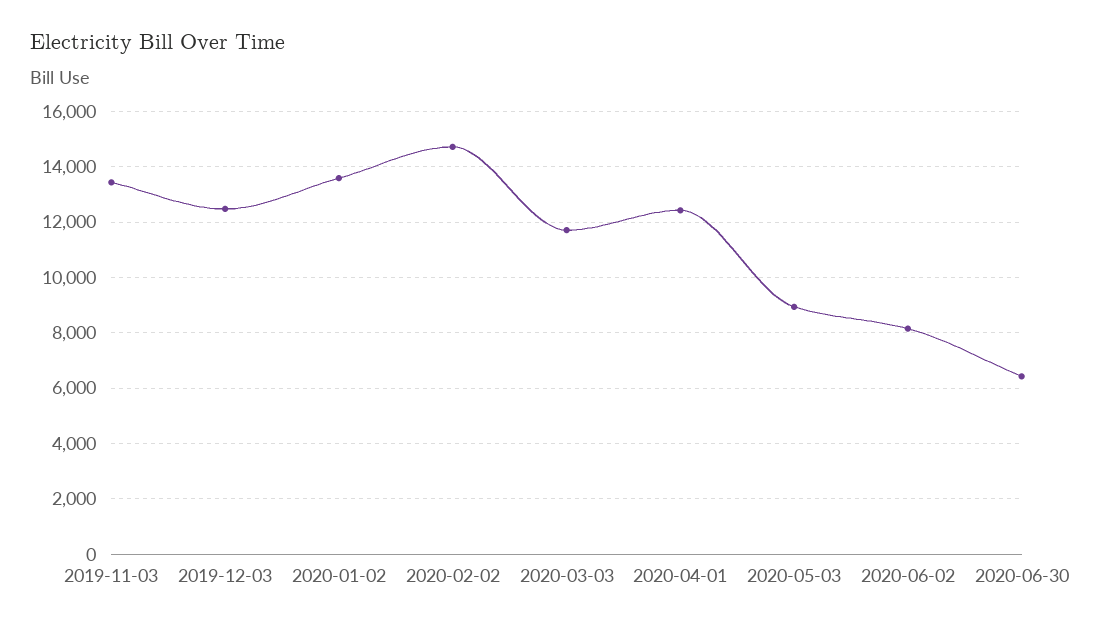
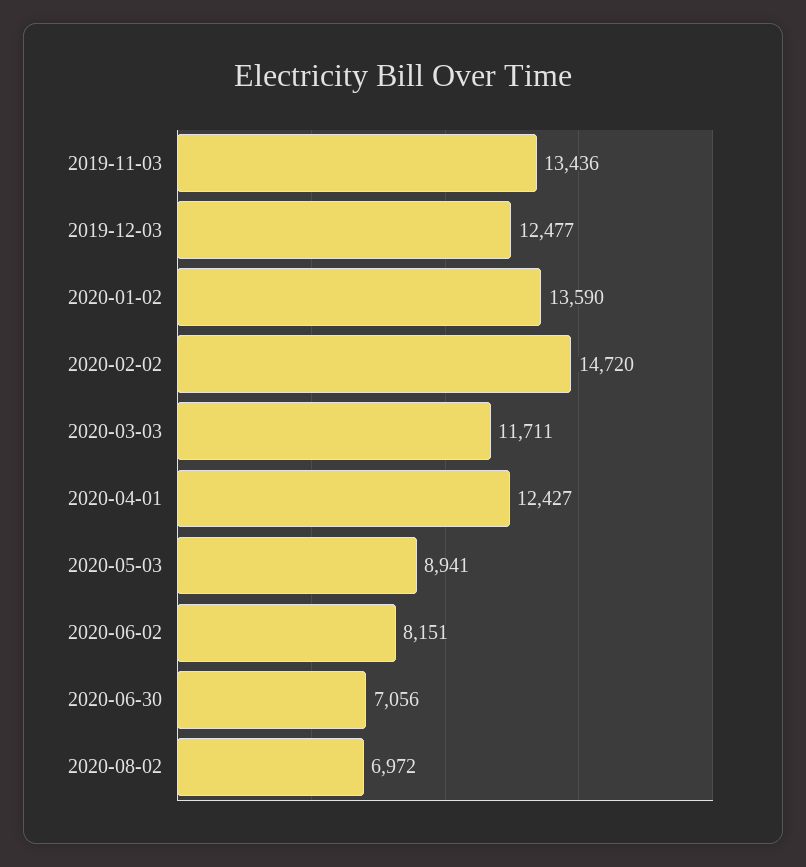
2020-06-30: 6500 -> 7056
2020-08-02: none -> 6972

